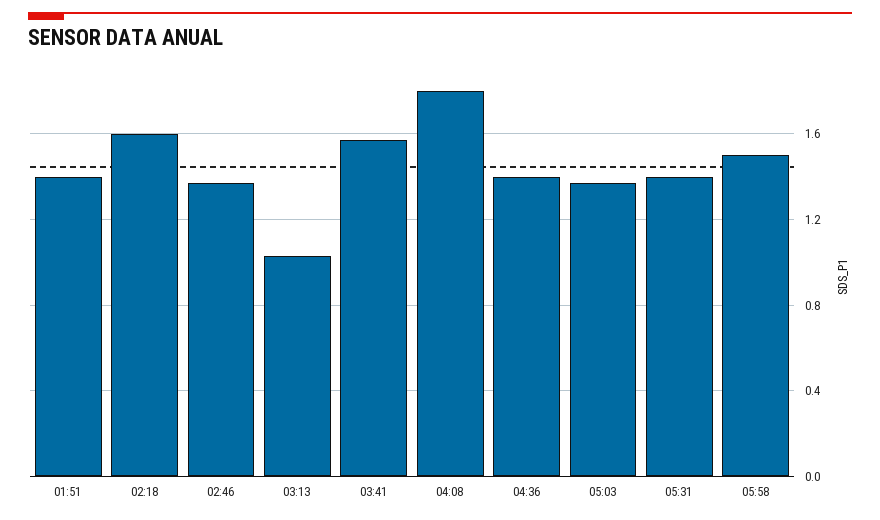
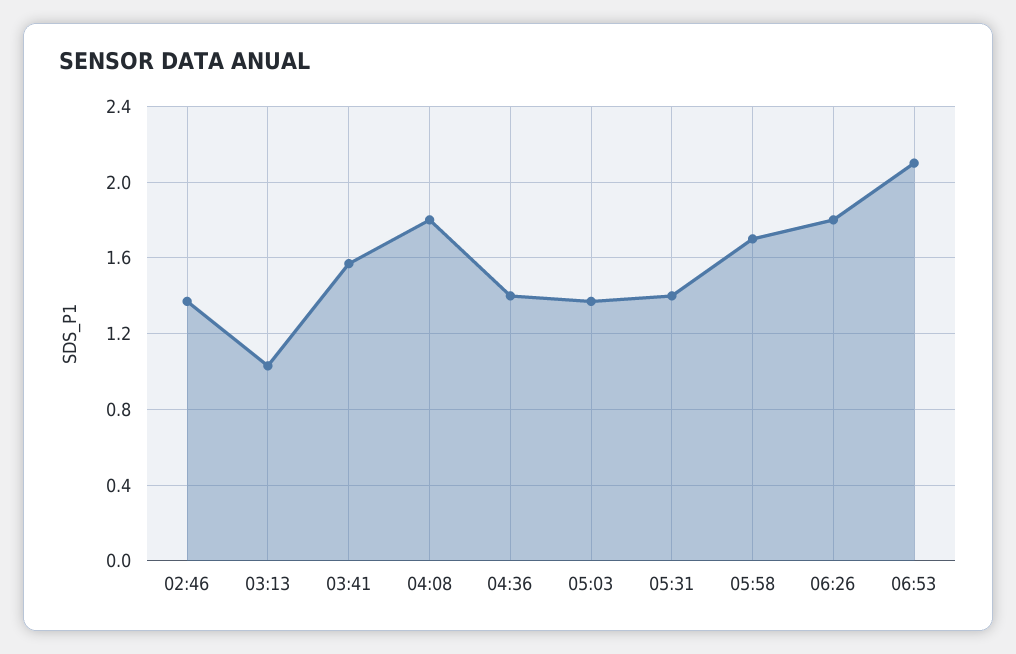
01:51: 1.4 -> none
02:18: 1.6 -> none
05:58: 1.5 -> 1.7
06:26: none -> 1.8
06:53: none -> 2.1

